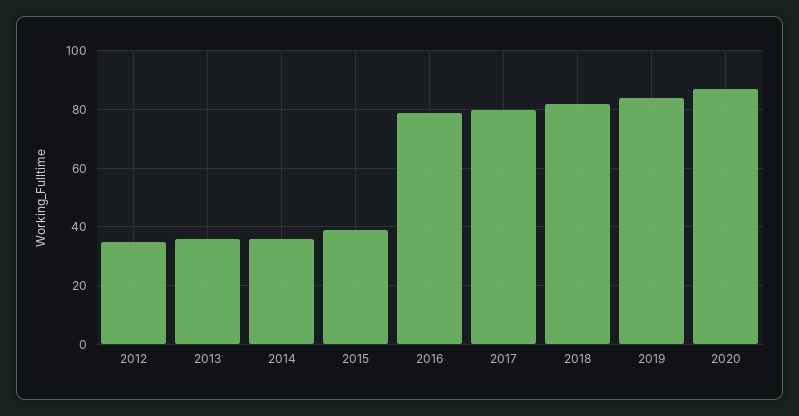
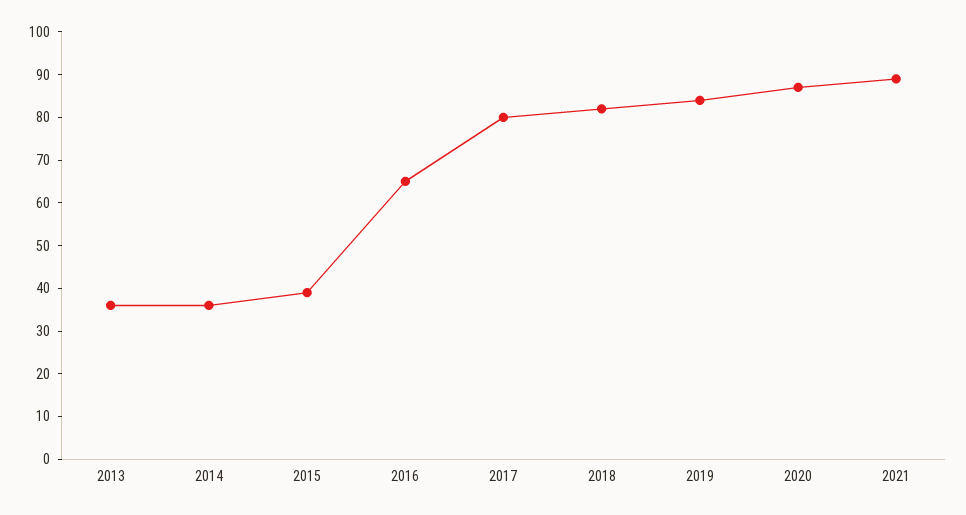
2012: 35 -> none
2016: 80 -> 65
2021: none -> 90

